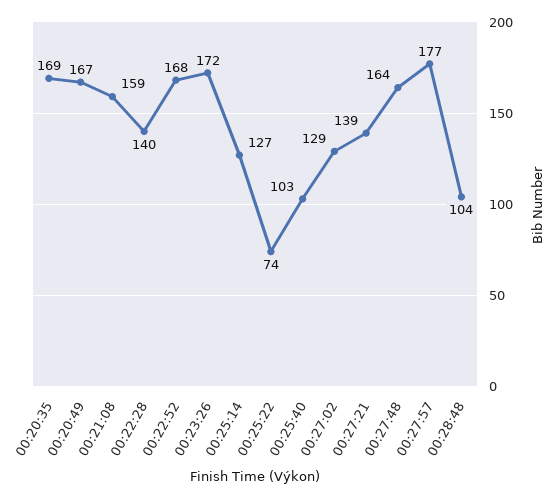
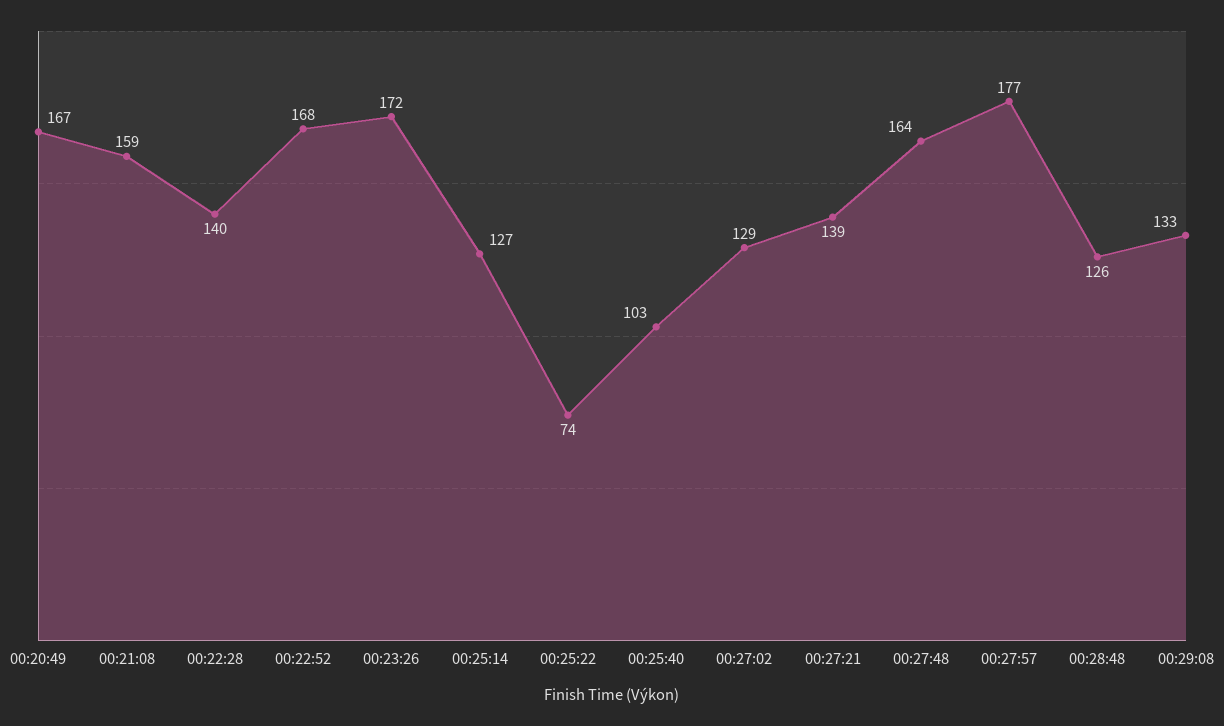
00:20:35: 169 -> none
00:28:48: 104 -> 126
00:29:08: none -> 133

